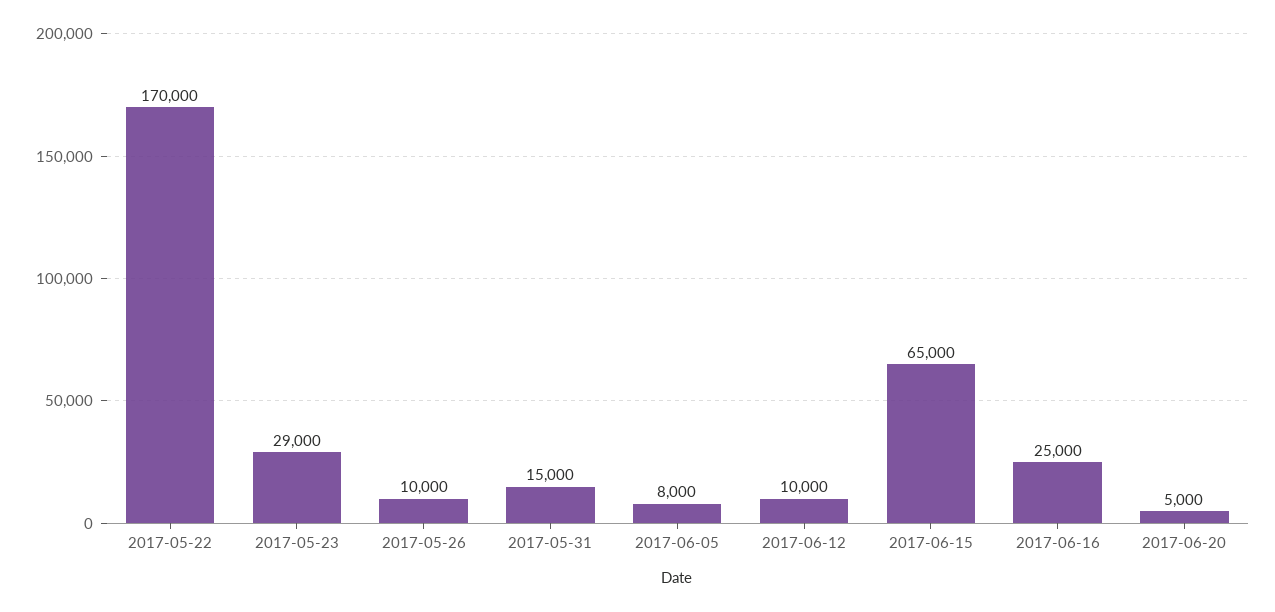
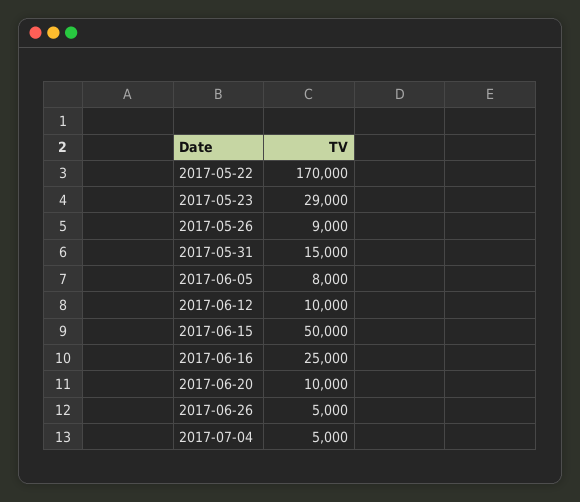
2017-05-26: 10000 -> 9000
2017-06-15: 65000 -> 50000
2017-06-20: 5000 -> 10000
2017-06-26: none -> 5000
2017-07-04: none -> 5000

